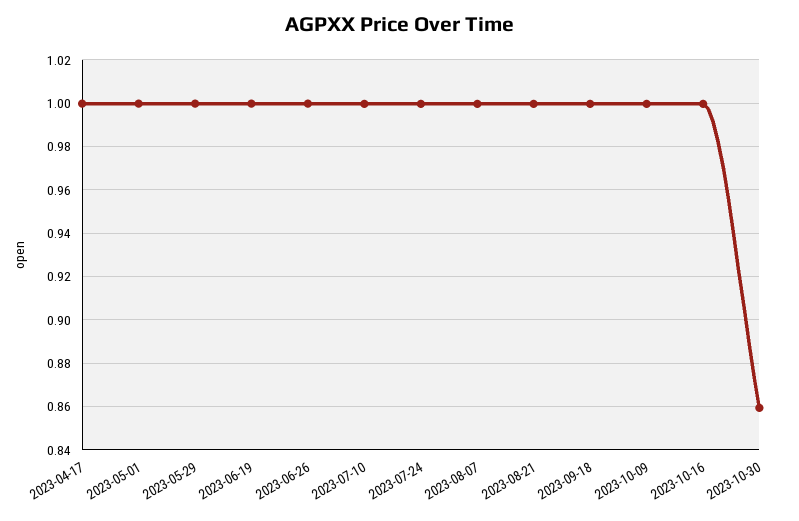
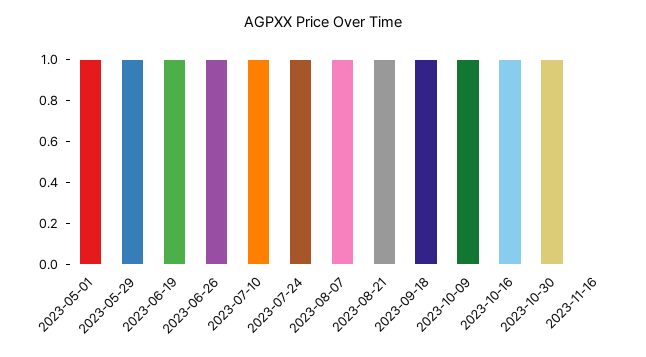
2023-04-17: 1 -> none
2023-10-30: 0.86 -> 1
2023-11-16: none -> 0

